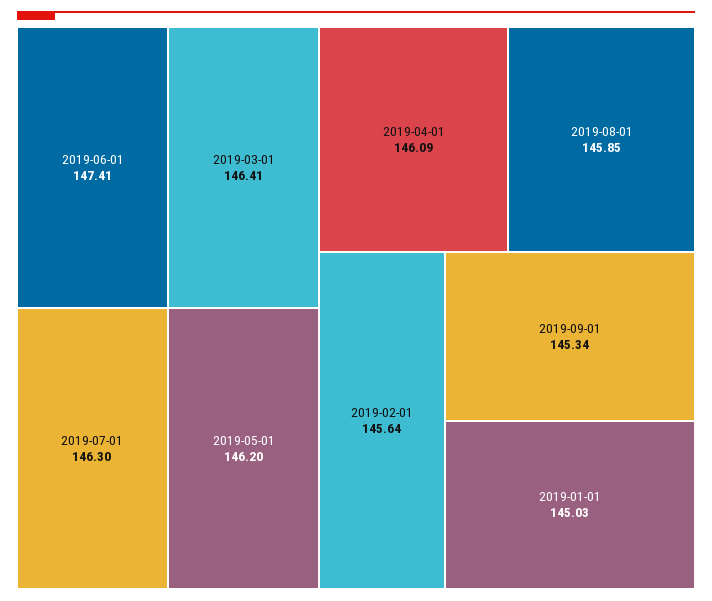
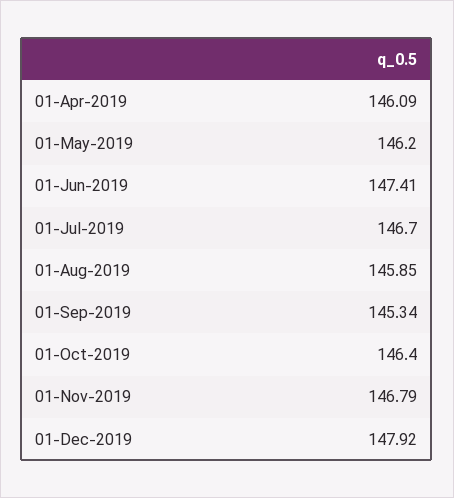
2019-03-01: 146.41 -> none
2019-07-01: 146.3 -> 146.7
2019-02-01: 145.64 -> none
2019-01-01: 145.03 -> none
01-Oct-2019: none -> 146.4
01-Nov-2019: none -> 146.79
01-Dec-2019: none -> 147.92

